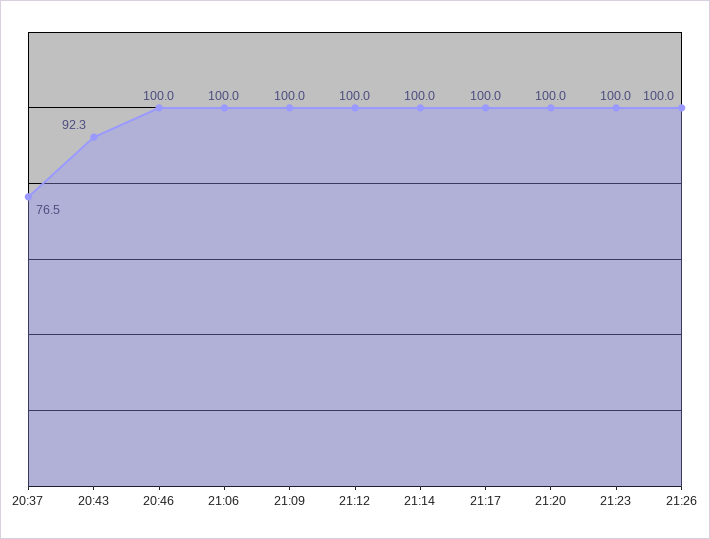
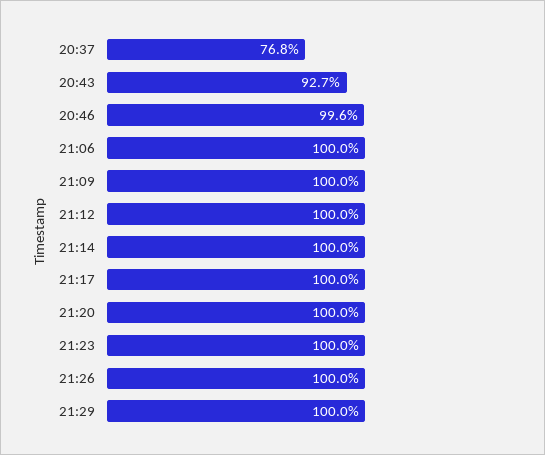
20:37: 76.5 -> 76.8
20:43: 92.3 -> 92.7
20:46: 100 -> 99.6
21:29: none -> 100

